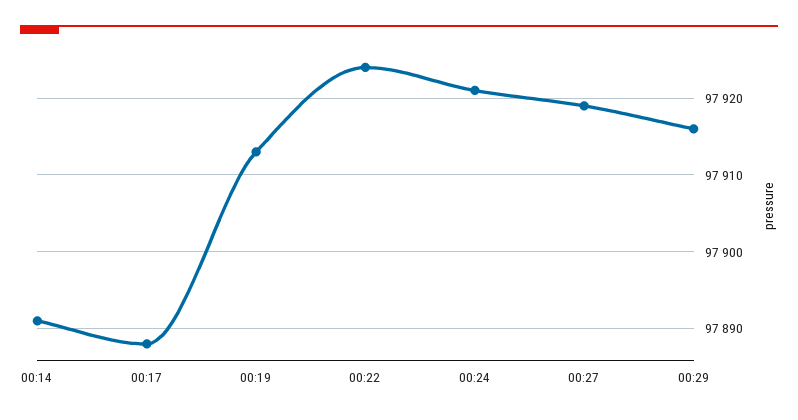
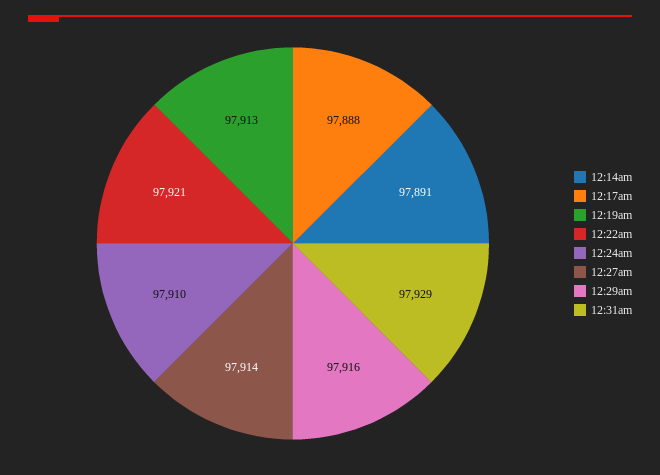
00:22: 97924 -> 97921
00:24: 97921 -> 97910
00:27: 97919 -> 97914
12:31am: none -> 97929

